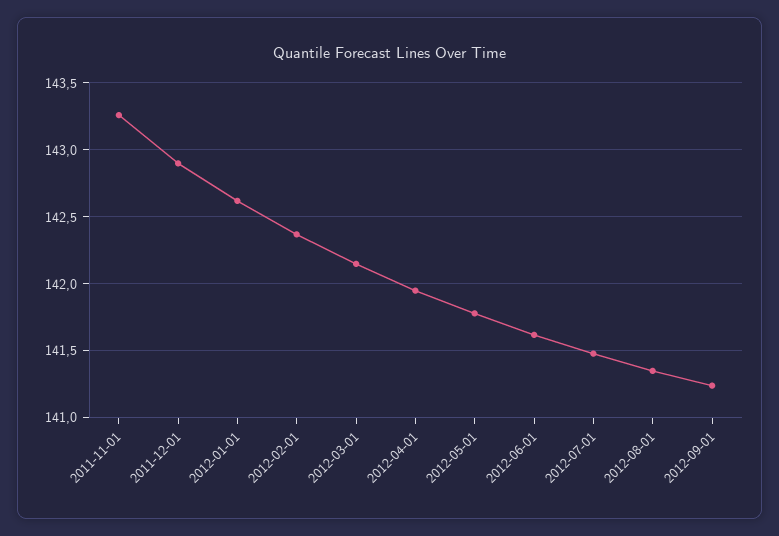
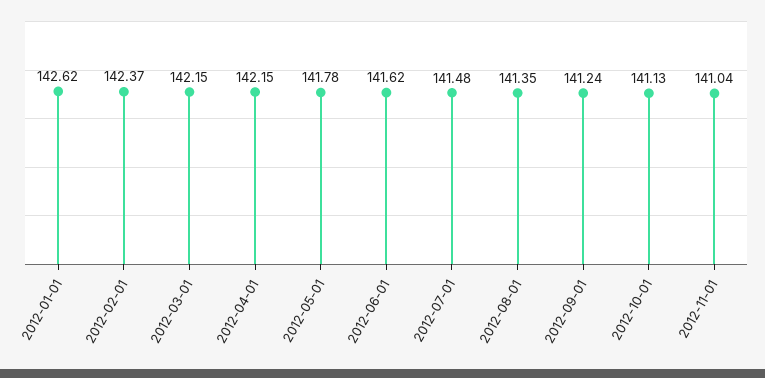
2011-11-01: 143.25 -> none
2011-12-01: 142.9 -> none
2012-04-01: 141.95 -> 142.15
2012-10-01: none -> 141.13
2012-11-01: none -> 141.04

